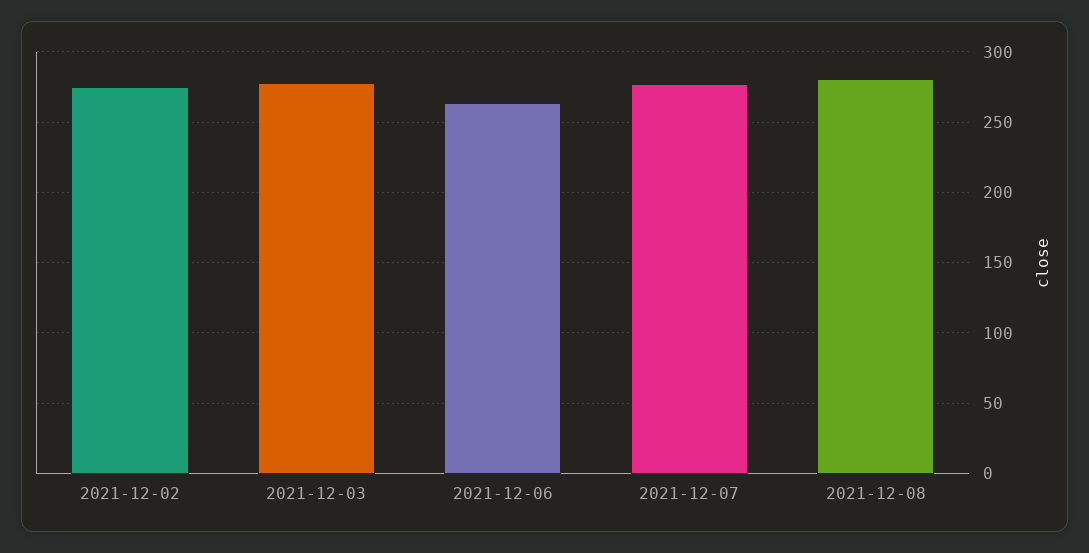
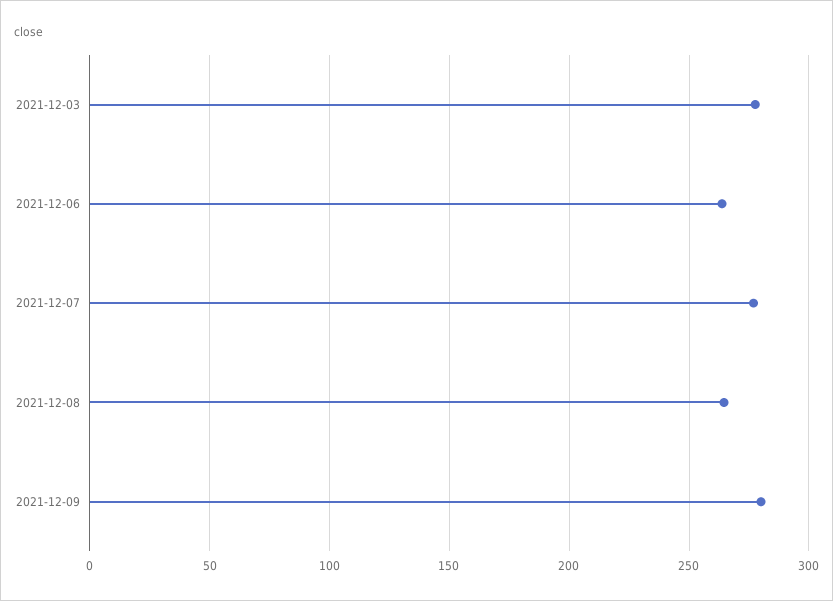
2021-12-02: 275 -> none
2021-12-08: 280 -> 265
2021-12-09: none -> 280

